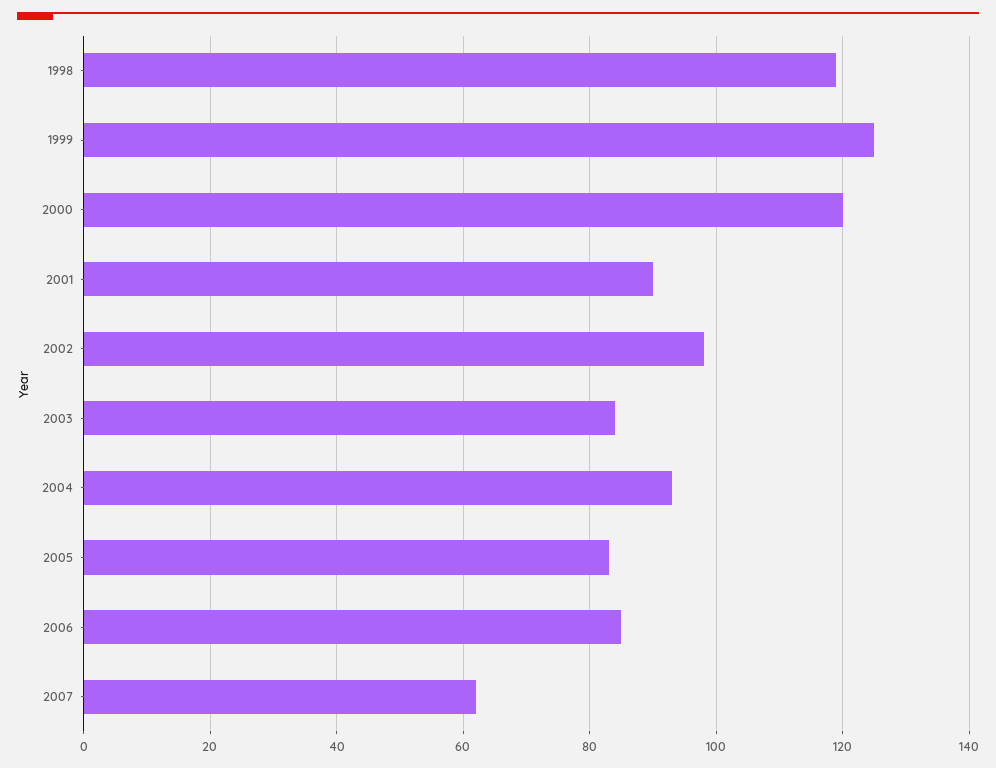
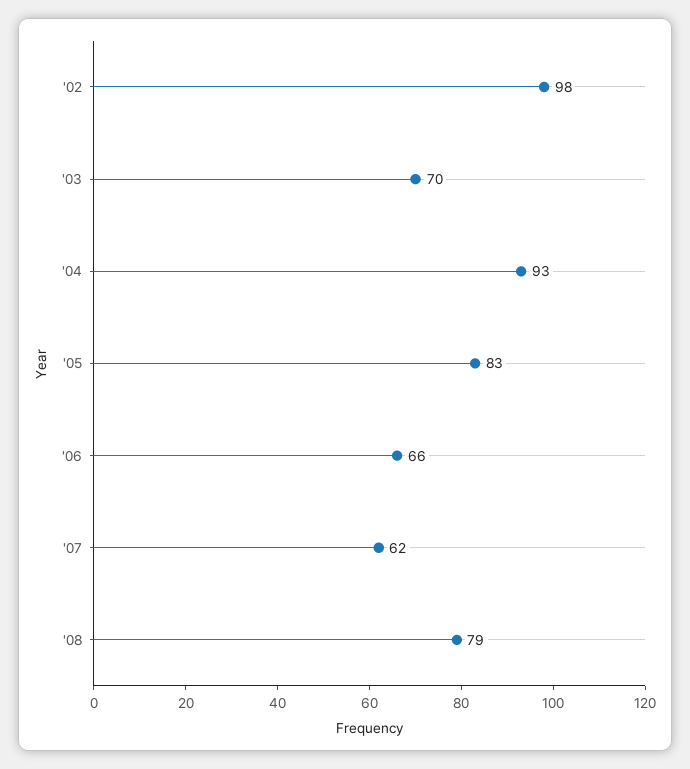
1998: 120 -> none
1999: 125 -> none
2000: 120 -> none
2001: 90 -> none
2003: 85 -> 70
2006: 85 -> 66
'08: none -> 79

